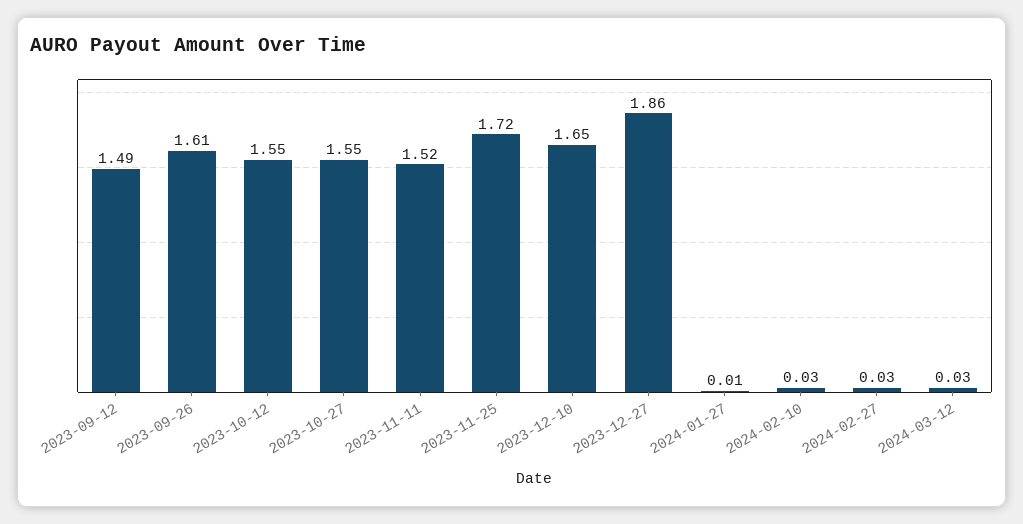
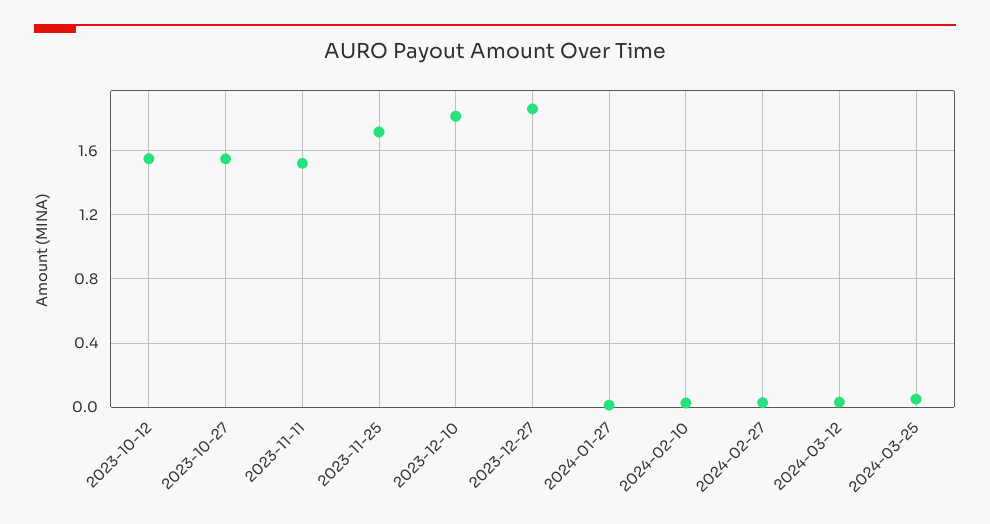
2023-09-12: 1.49 -> none
2023-09-26: 1.61 -> none
2023-12-10: 1.65 -> 1.8
2024-03-25: none -> 0.05

